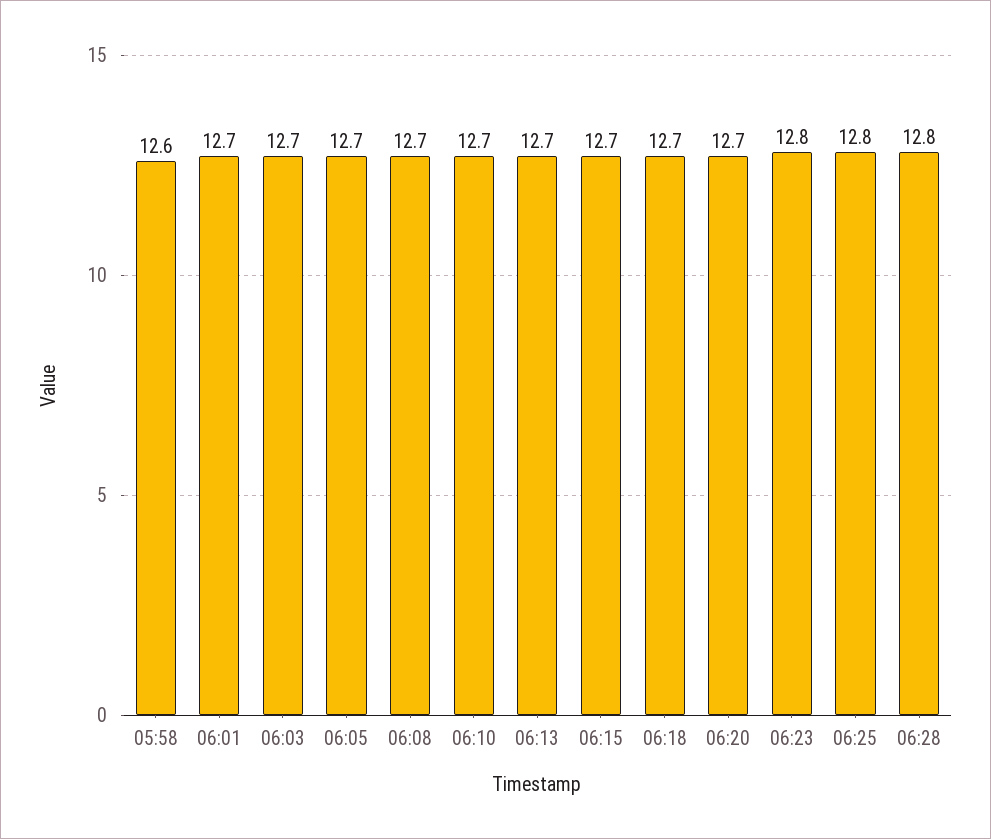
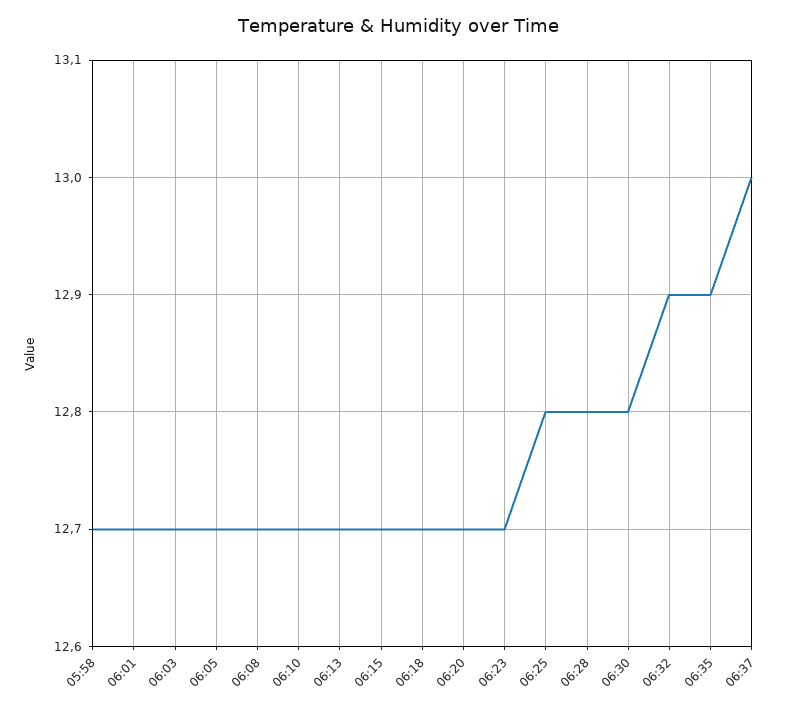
05:58: 12.6 -> 12.7
06:23: 12.8 -> 12.7
06:30: none -> 12.8
06:32: none -> 12.9
06:35: none -> 12.9
06:37: none -> 13

